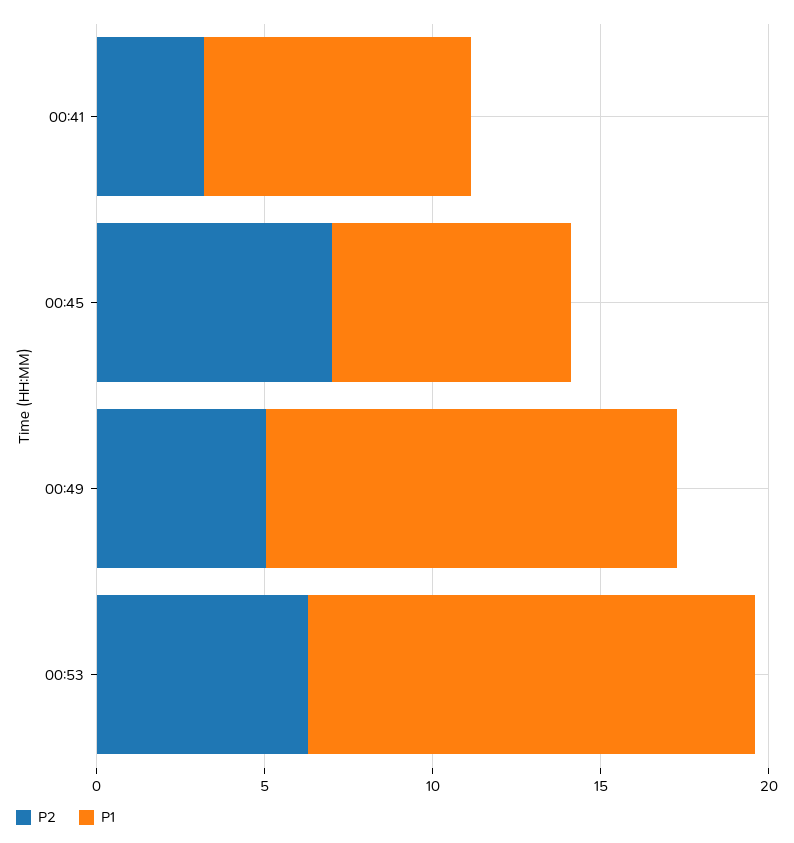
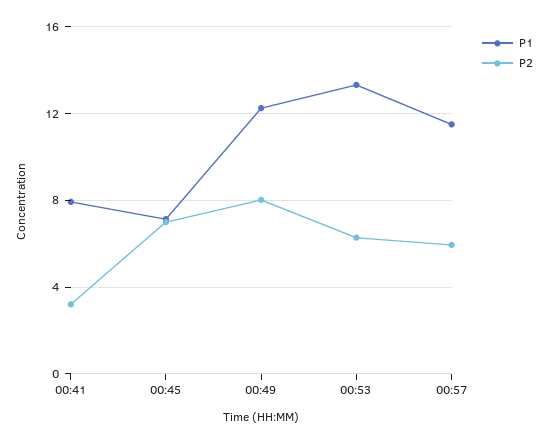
P2, 00:49: 5 -> 8
P1, 00:57: none -> 11.5
P2, 00:57: none -> 6

